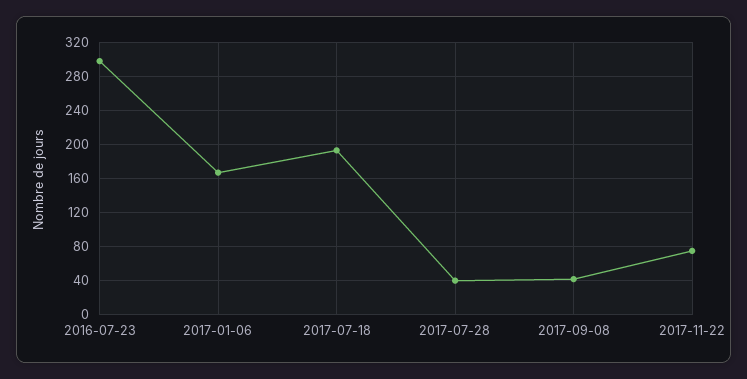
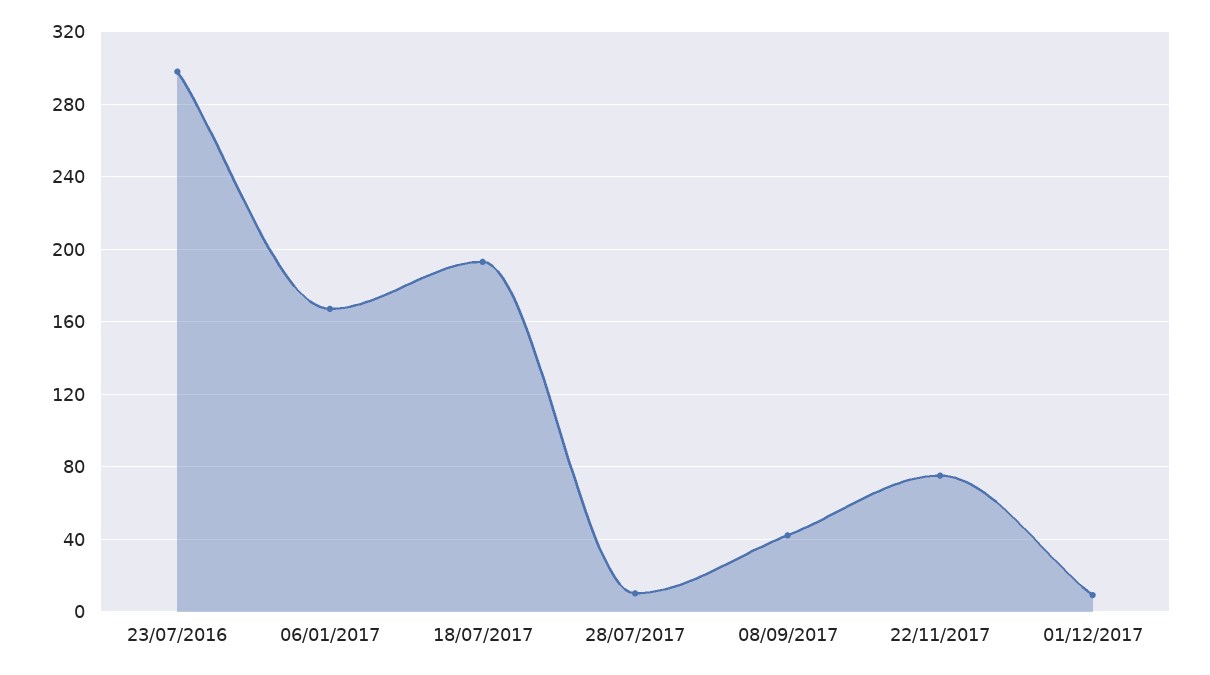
2017-07-28: 40 -> 10
01/12/2017: none -> 10

